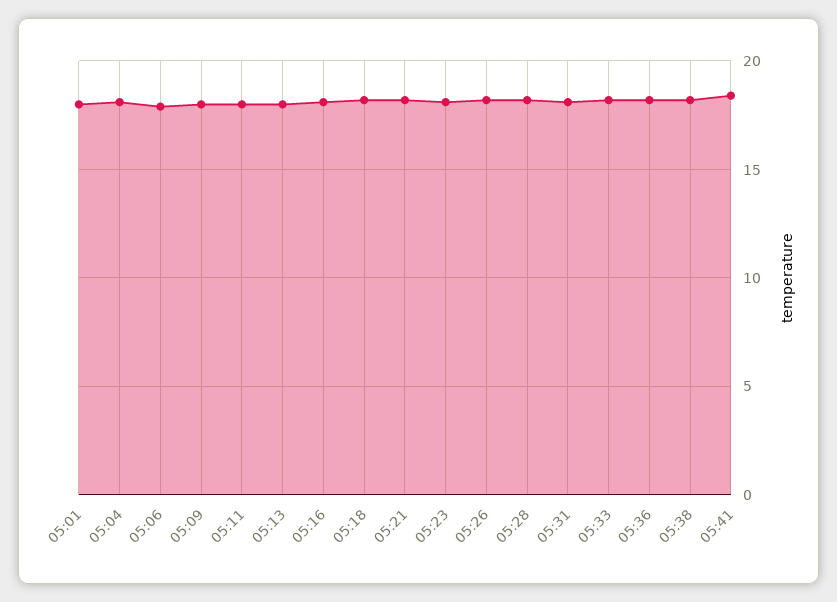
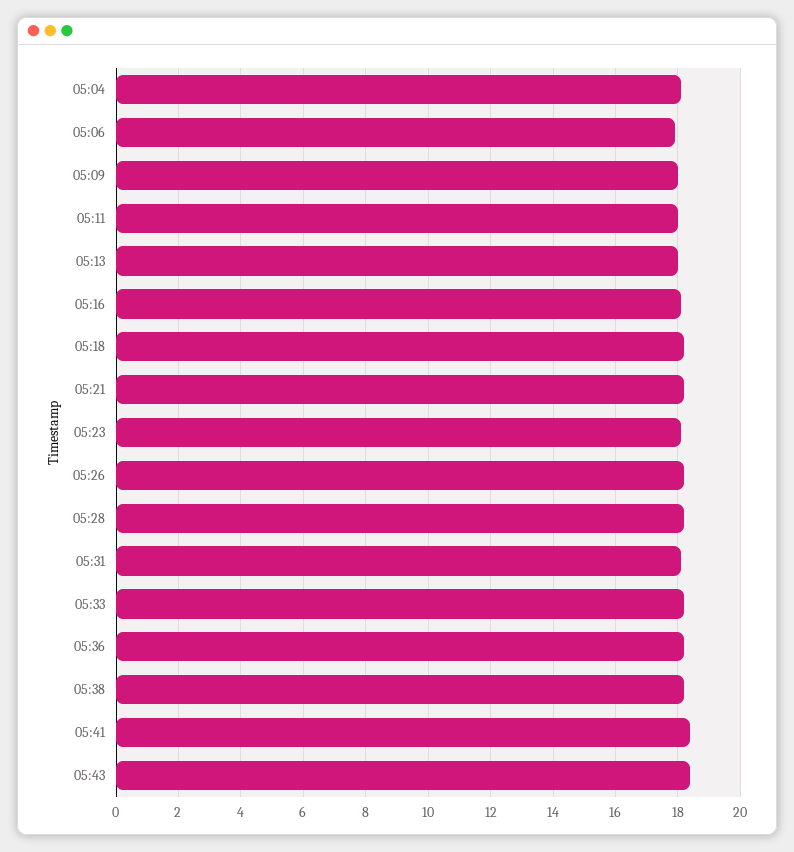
05:01: 18 -> none
05:43: none -> 18.5

